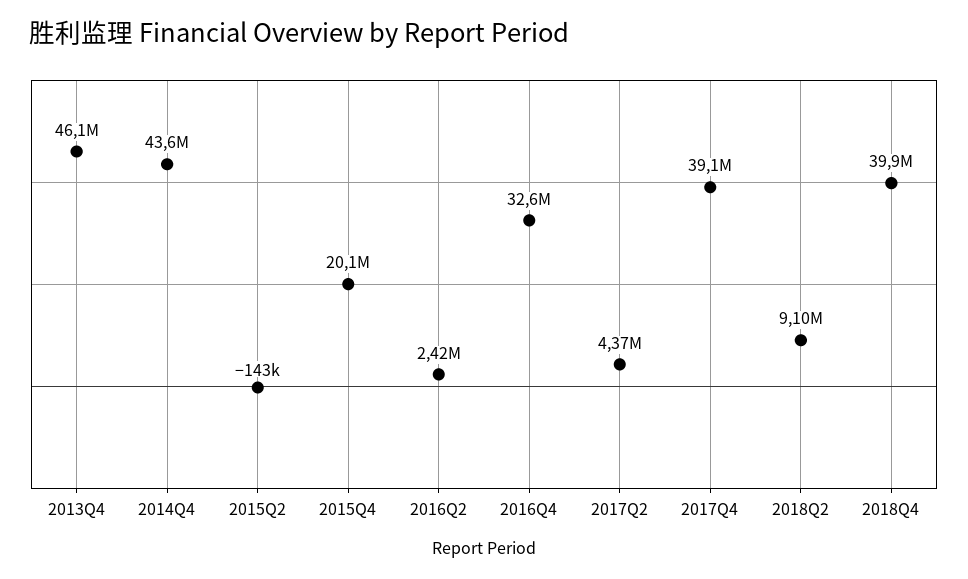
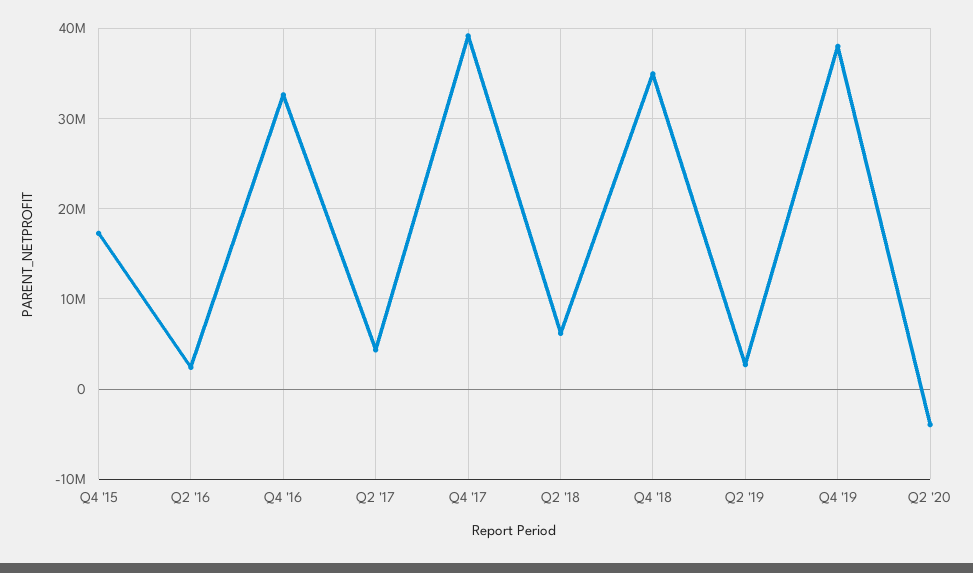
2013Q4: 46100000 -> none
2014Q4: 43600000 -> none
2015Q2: -143000 -> none
2015Q4: 20100000 -> 17000000
2018Q2: 9100000 -> 6000000
2018Q4: 39900000 -> 35000000
Q2 '19: none -> 3000000
Q4 '19: none -> 38000000
Q2 '20: none -> -4000000

